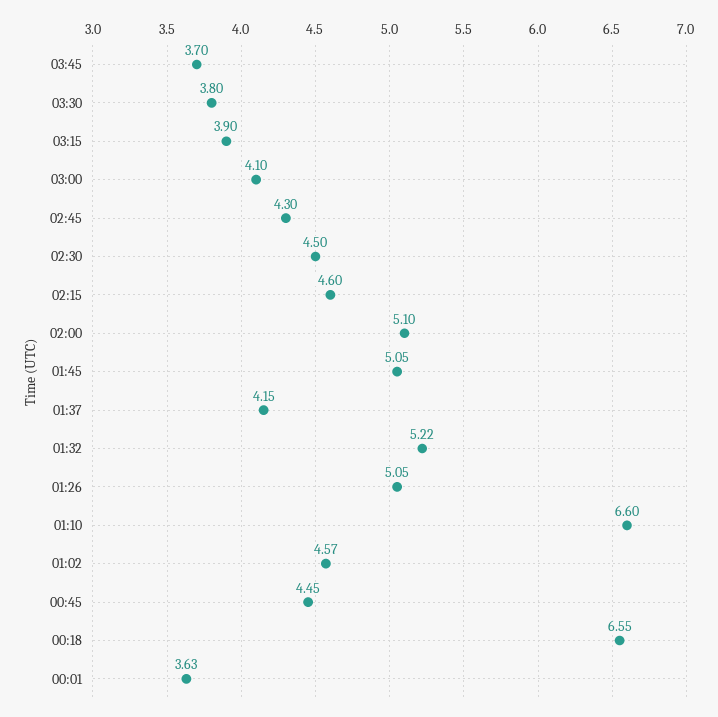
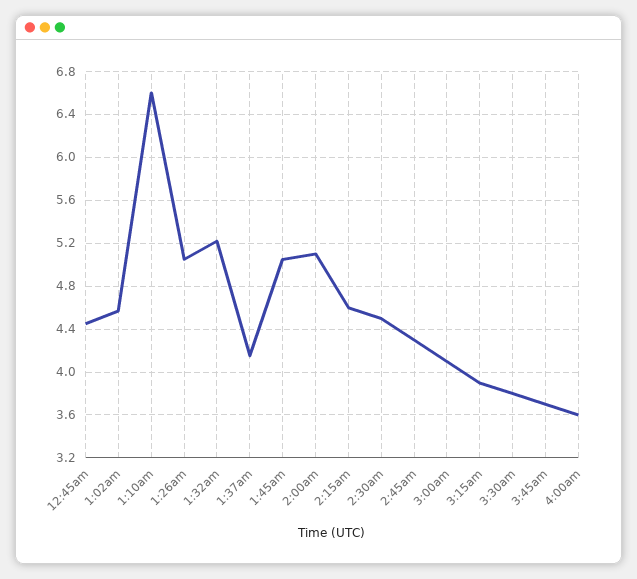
00:18: 6.55 -> none
00:01: 3.63 -> none
4:00am: none -> 3.6

